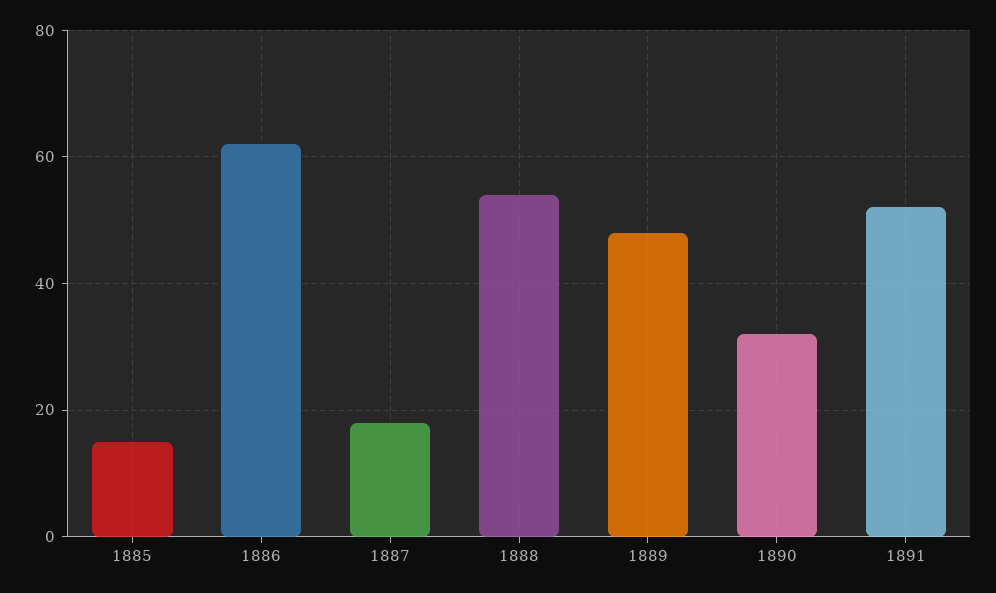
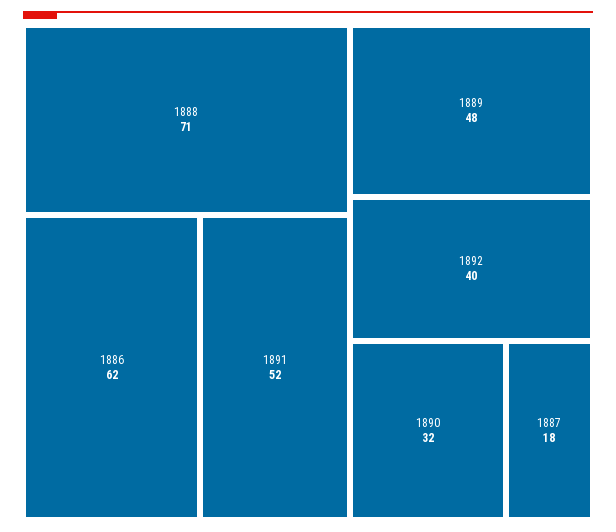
1885: 15 -> none
1888: 55 -> 71
1892: none -> 40

